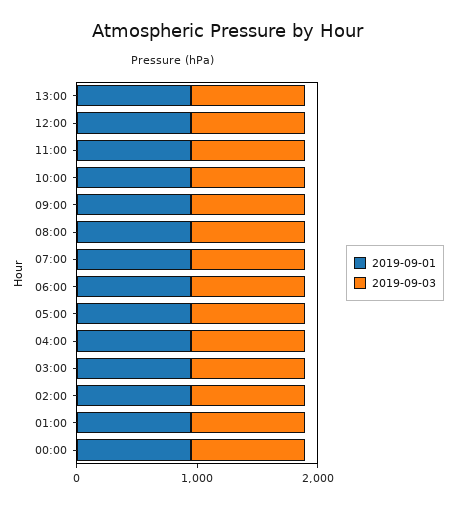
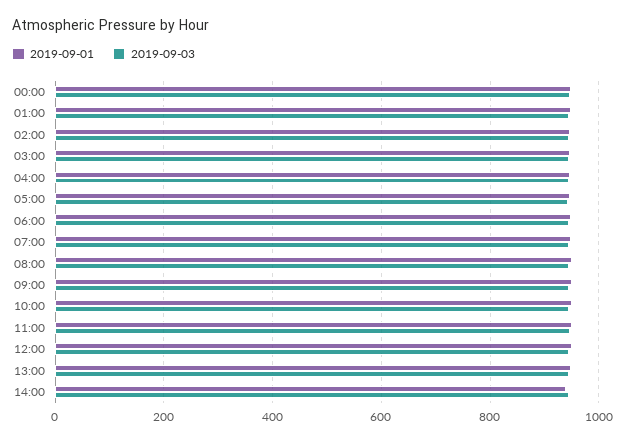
2019-09-01, 14:00: none -> 940
2019-09-03, 14:00: none -> 940

